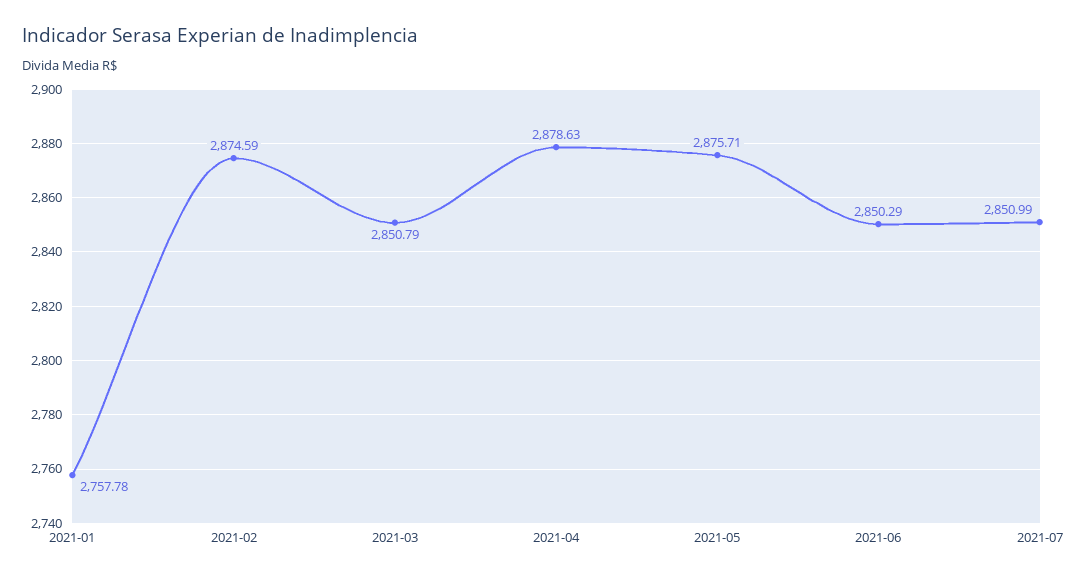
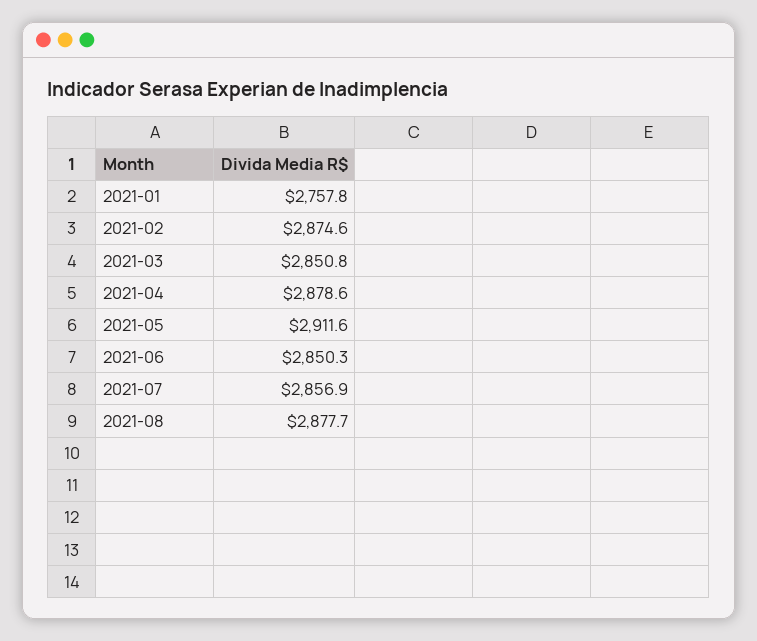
2021-05: 2875.71 -> 2911.6
2021-07: 2850.99 -> 2856.9
2021-08: none -> 2877.7

